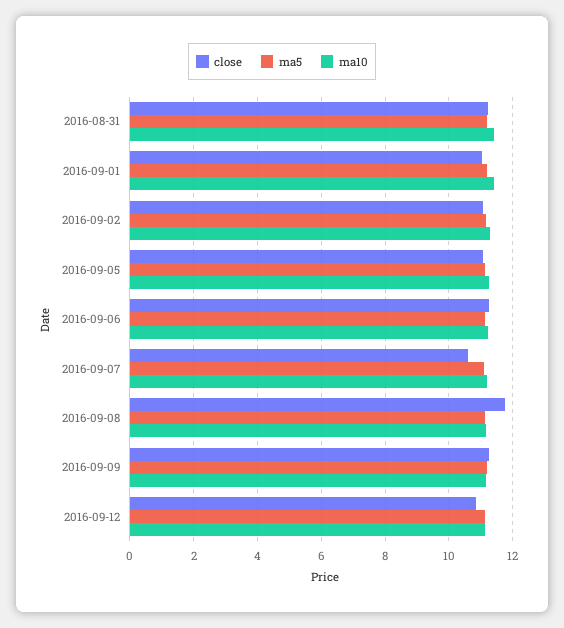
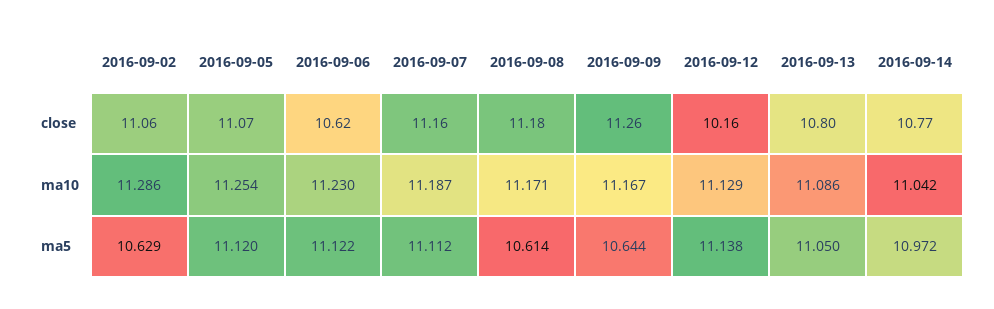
close, 2016-08-31: 11.2 -> none
ma5, 2016-08-31: 11.2 -> none
ma10, 2016-08-31: 11.4 -> none
close, 2016-09-01: 11 -> none
ma5, 2016-09-01: 11.2 -> none
ma10, 2016-09-01: 11.4 -> none
ma5, 2016-09-02: 11.2 -> 10.629
close, 2016-09-06: 11.2 -> 10.62
close, 2016-09-07: 10.6 -> 11.16
close, 2016-09-08: 11.8 -> 11.18
ma5, 2016-09-08: 11.2 -> 10.614
ma5, 2016-09-09: 11.2 -> 10.644
close, 2016-09-12: 10.8 -> 10.16
close, 2016-09-13: none -> 10.8
close, 2016-09-14: none -> 10.77
ma10, 2016-09-13: none -> 11.086
ma10, 2016-09-14: none -> 11.042
ma5, 2016-09-13: none -> 11.05
ma5, 2016-09-14: none -> 10.972

